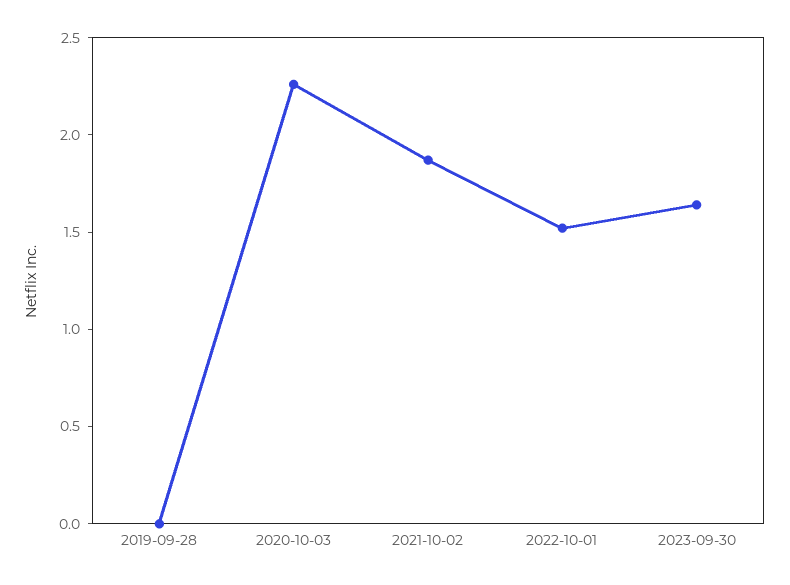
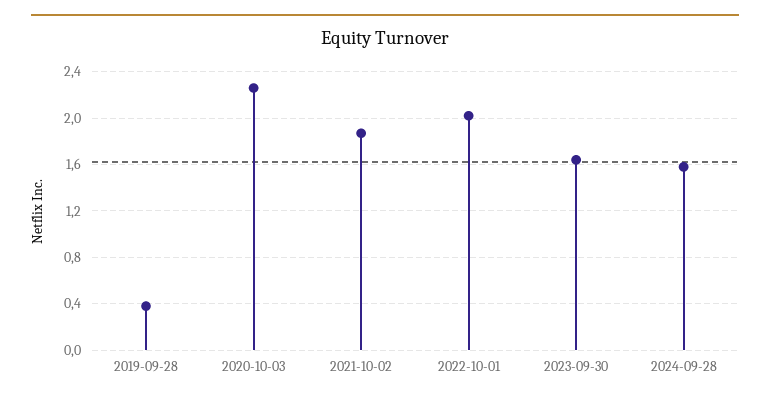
2019-09-28: 0 -> 0.4
2022-10-01: 1.5 -> 2
2024-09-28: none -> 1.6

